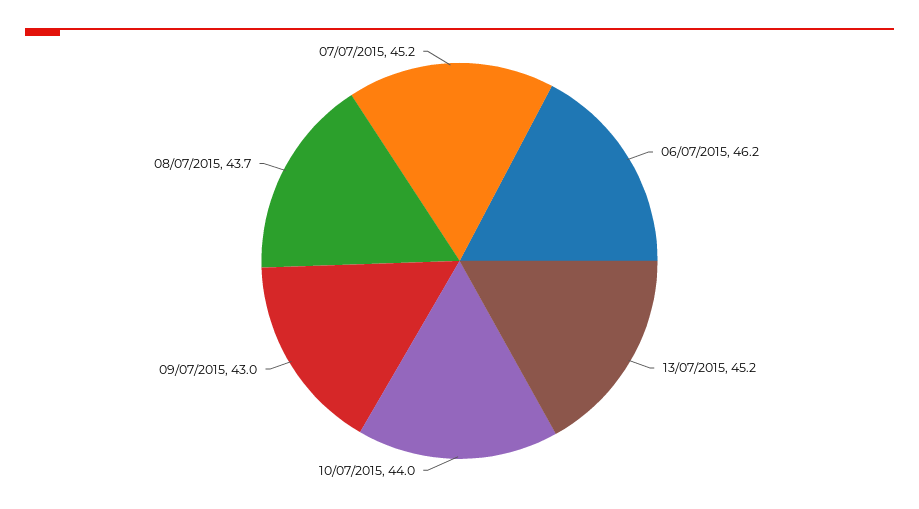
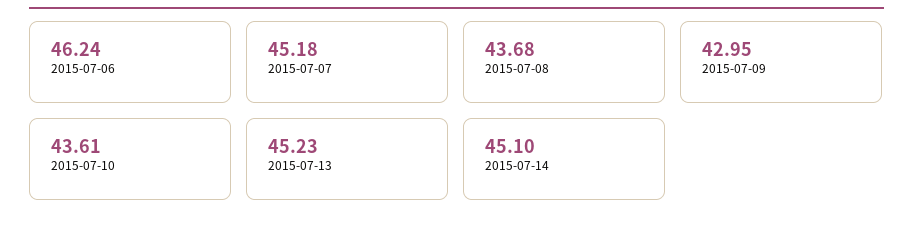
10/07/2015: 44 -> 43.61
2015-07-14: none -> 45.1

